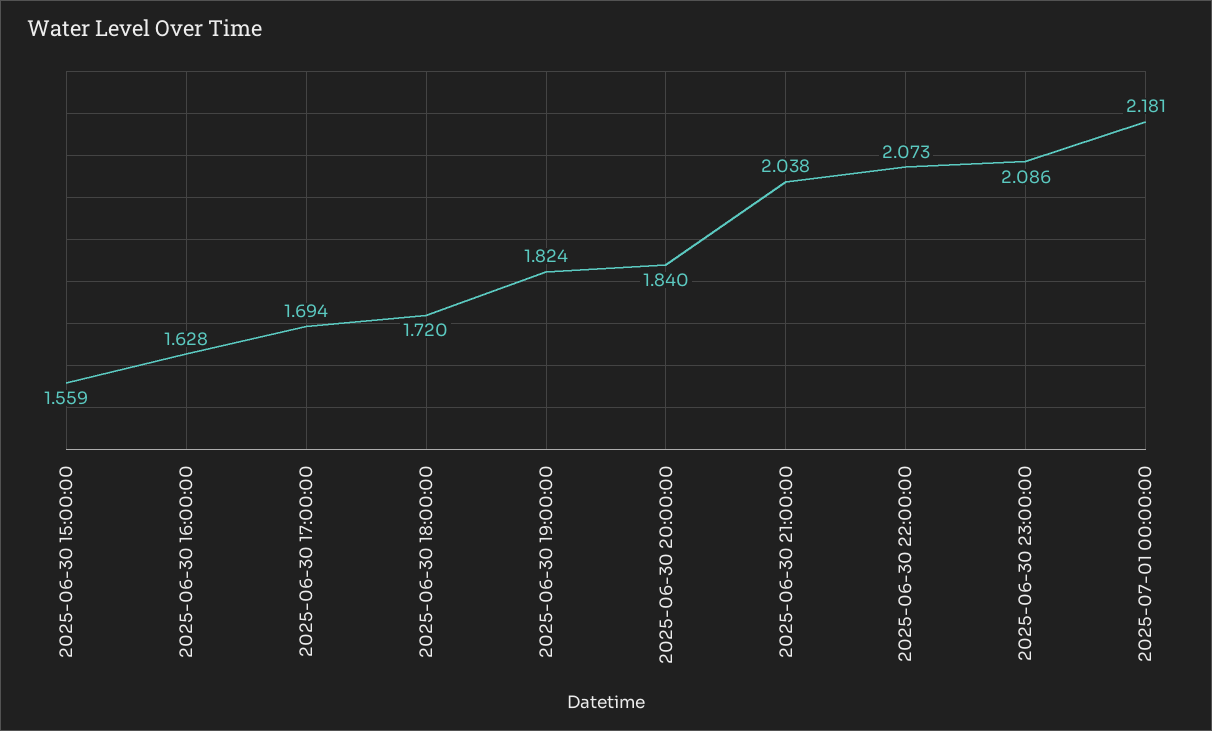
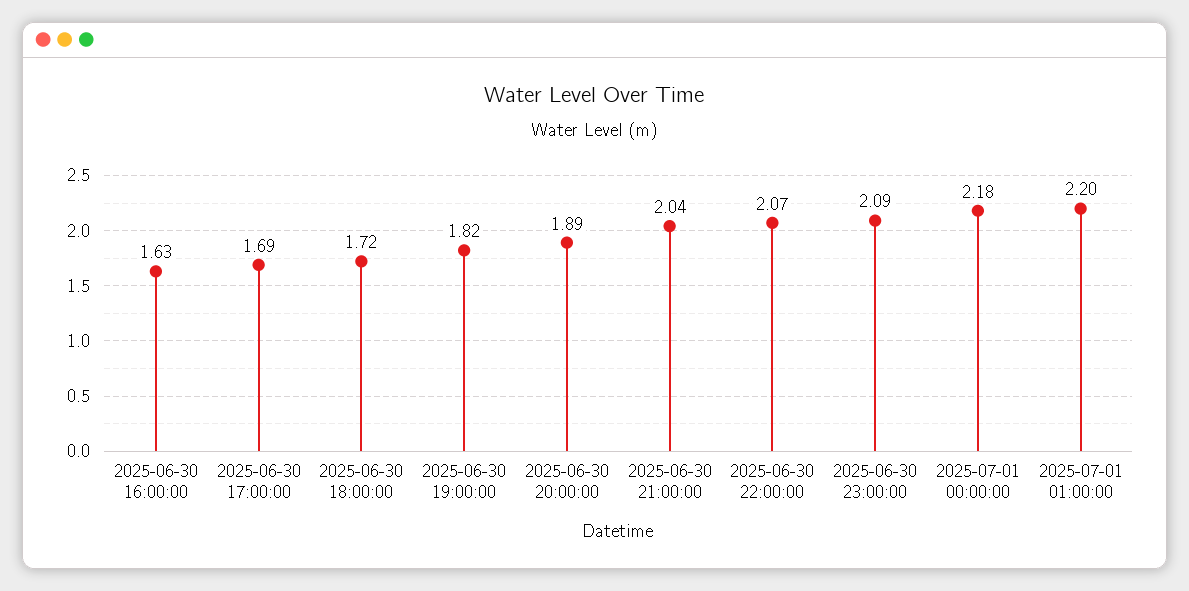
2025-06-30 15:00:00: 1.559 -> none
2025-06-30 20:00:00: 1.84 -> 1.89
2025-07-01 01:00:00: none -> 2.2

